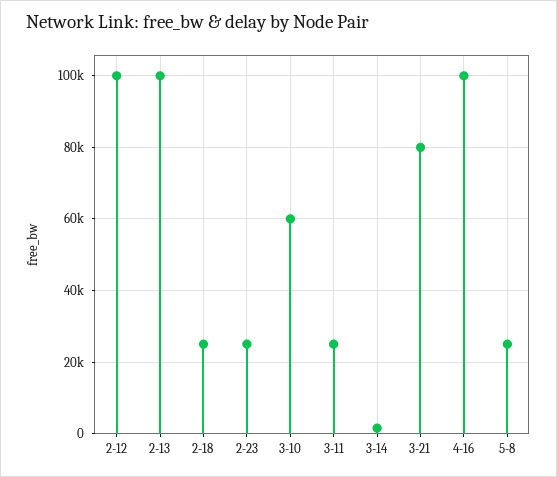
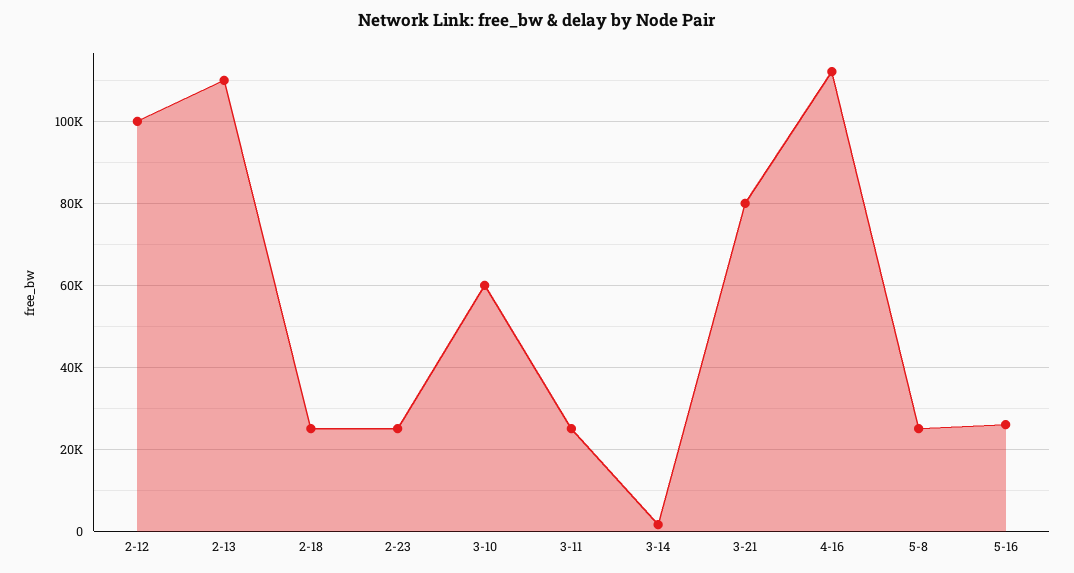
2-13: 100000 -> 110000
4-16: 100000 -> 112000
5-16: none -> 26000

